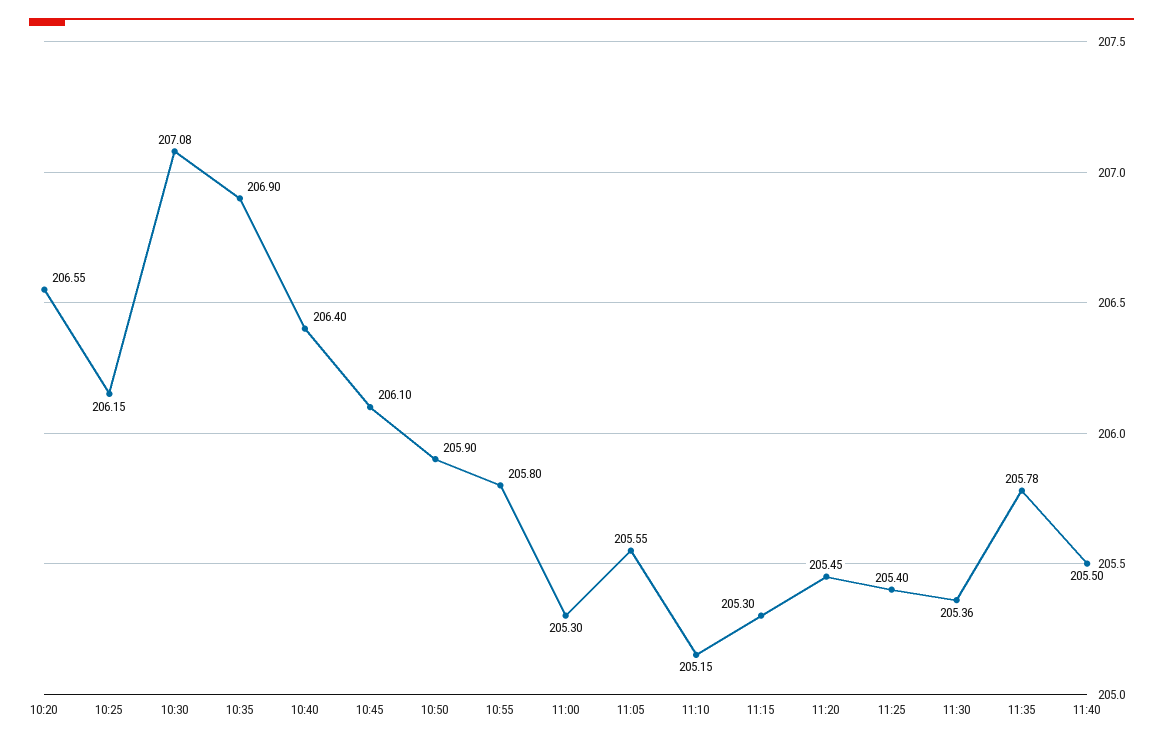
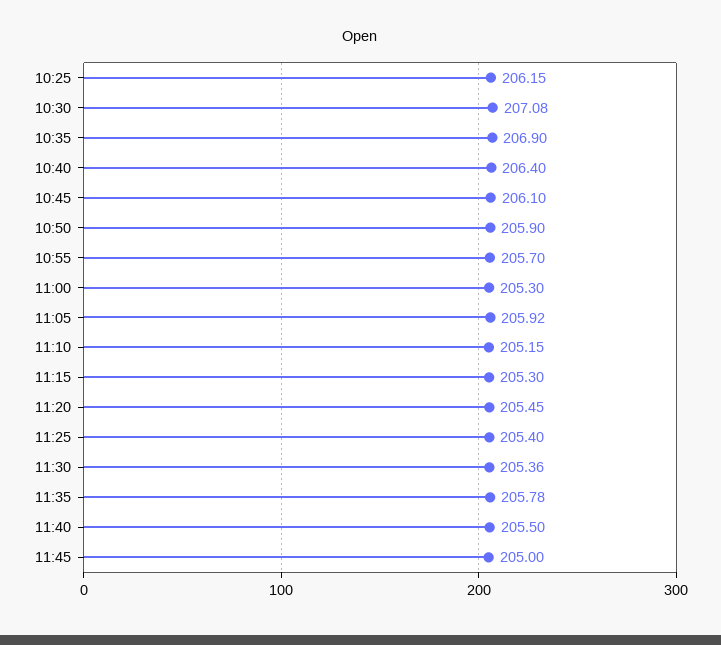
10:20: 206.55 -> none
10:55: 205.8 -> 205.7
11:05: 205.55 -> 205.92
11:45: none -> 205

